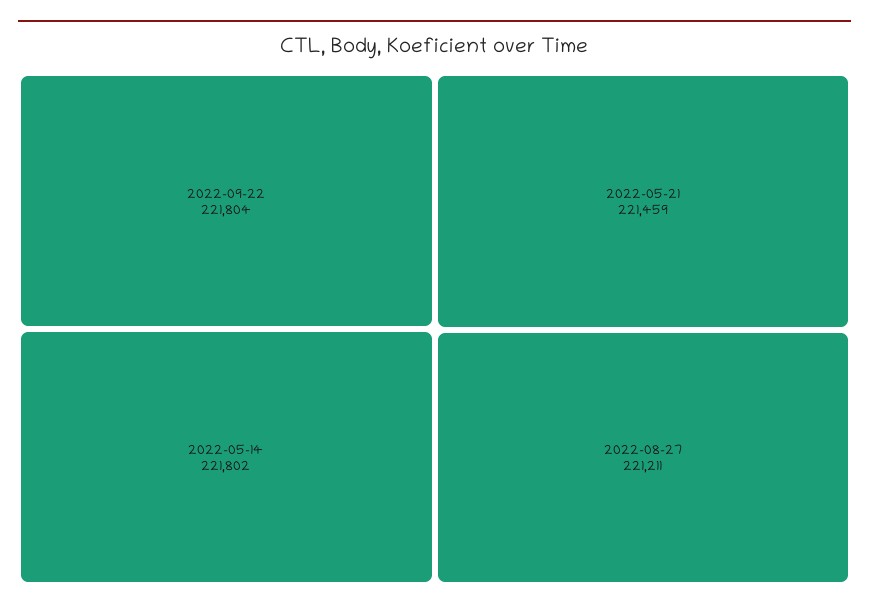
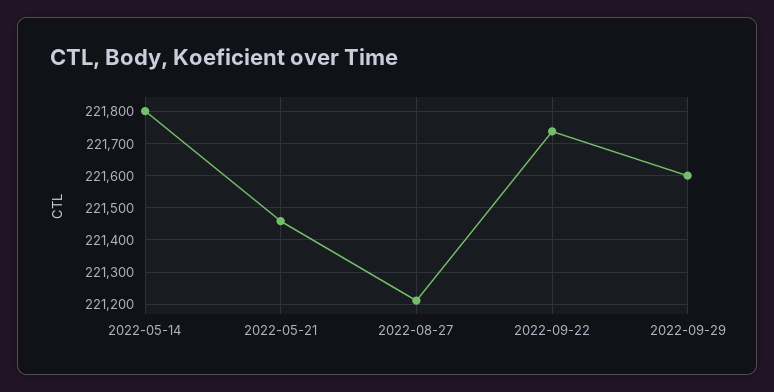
2022-09-22: 221804 -> 221740
2022-09-29: none -> 221600

